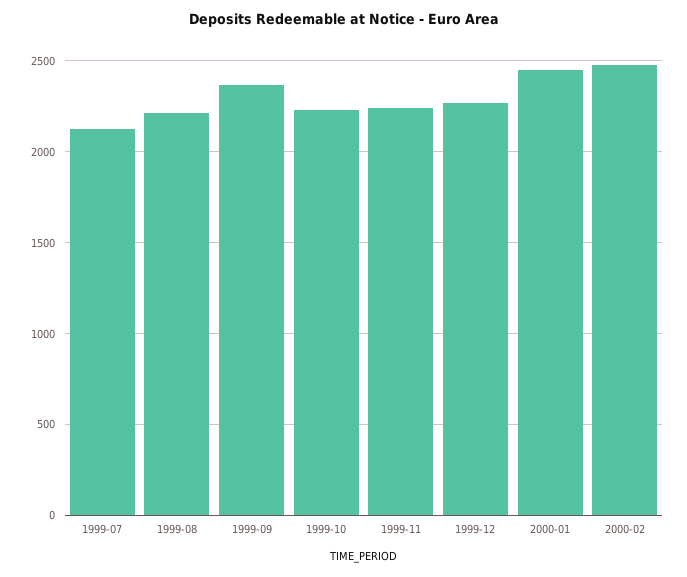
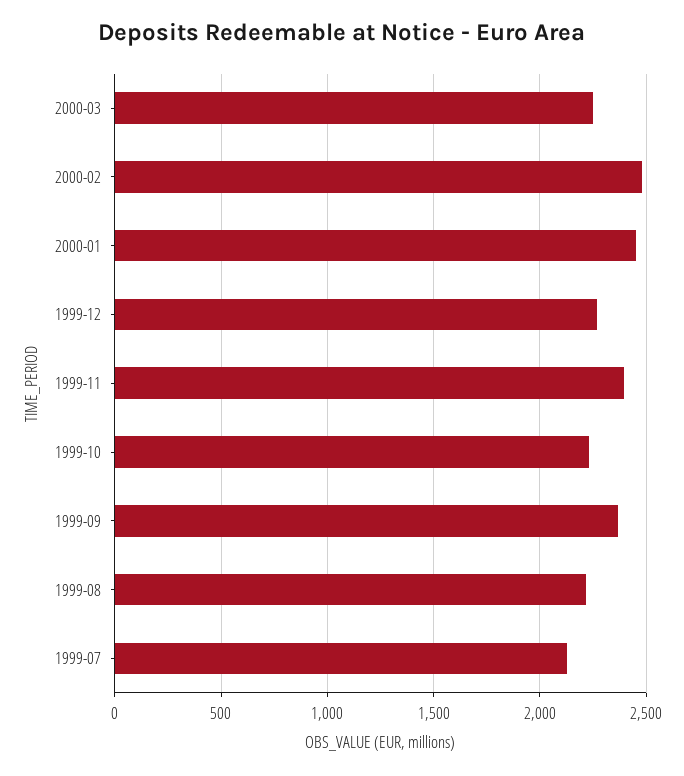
1999-11: 2250 -> 2400
2000-03: none -> 2250

